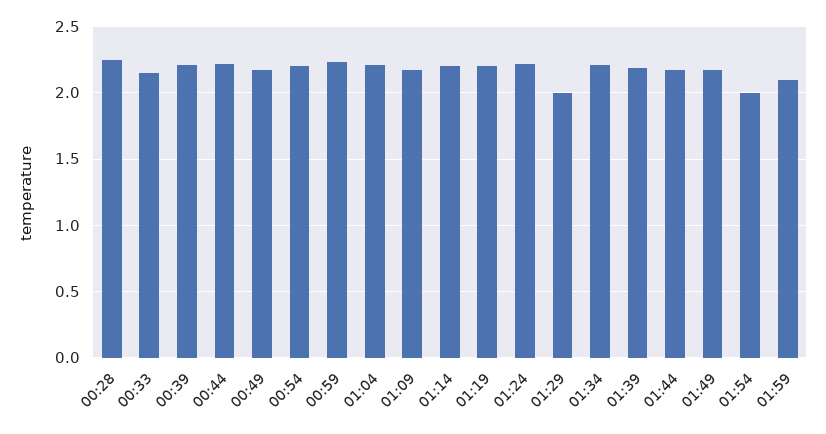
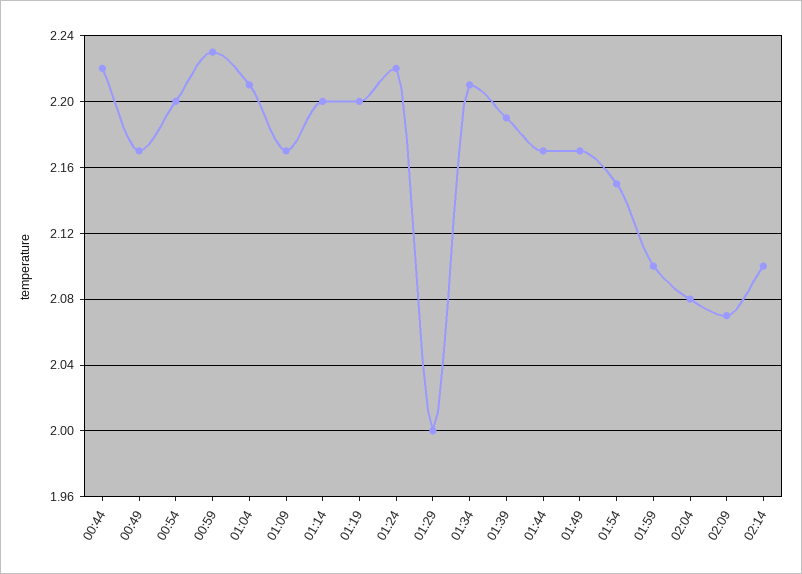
00:28: 2.25 -> none
00:33: 2.15 -> none
00:39: 2.2 -> none
01:54: 2 -> 2.15
02:04: none -> 2.08
02:09: none -> 2.07
02:14: none -> 2.1

